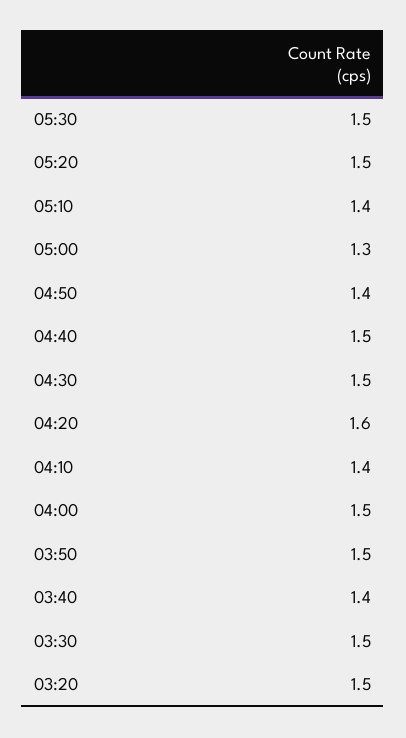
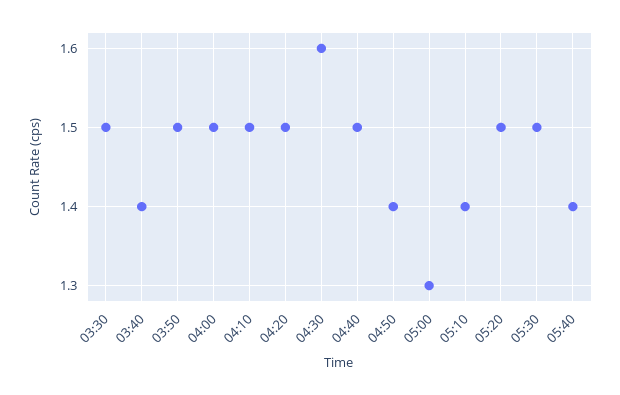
04:30: 1.5 -> 1.6
04:20: 1.6 -> 1.5
04:10: 1.4 -> 1.5
03:20: 1.5 -> none
05:40: none -> 1.4

